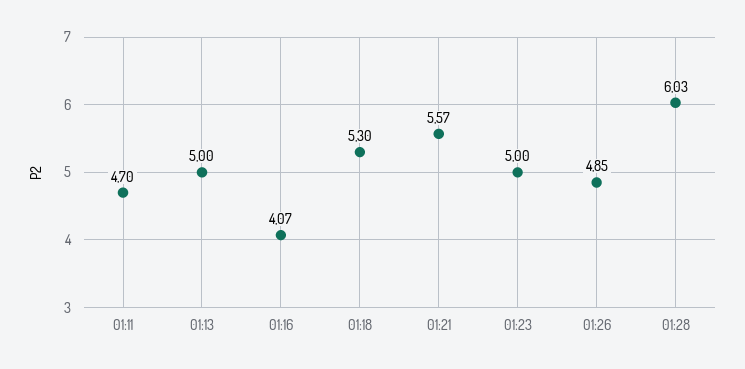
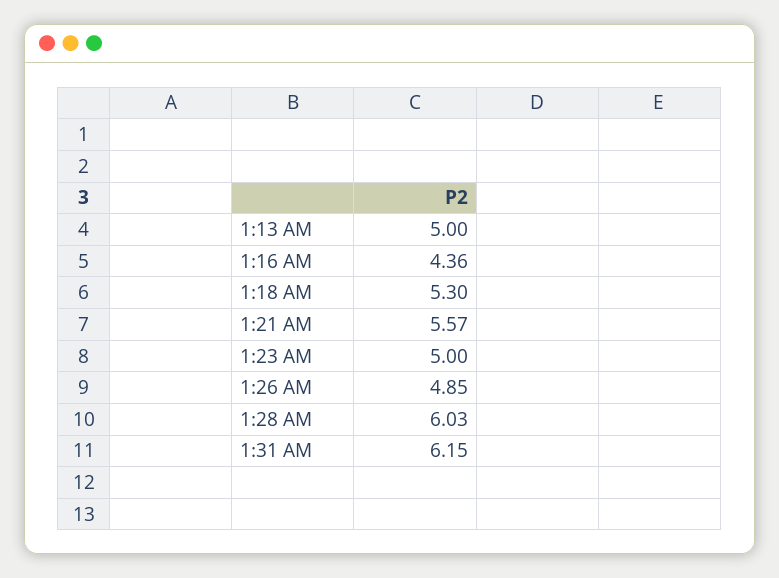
01:11: 4.7 -> none
01:16: 4.07 -> 4.36
1:31 AM: none -> 6.15

